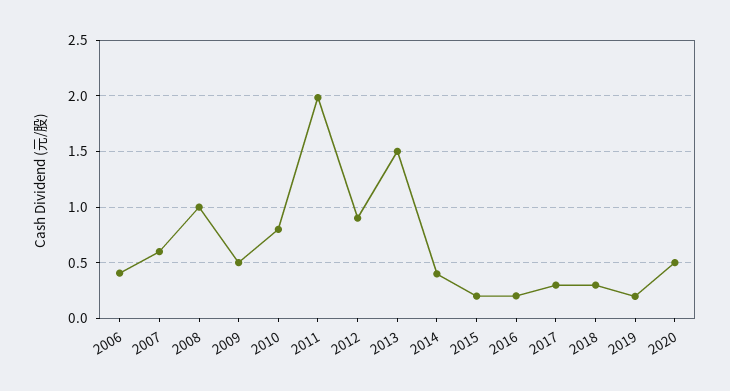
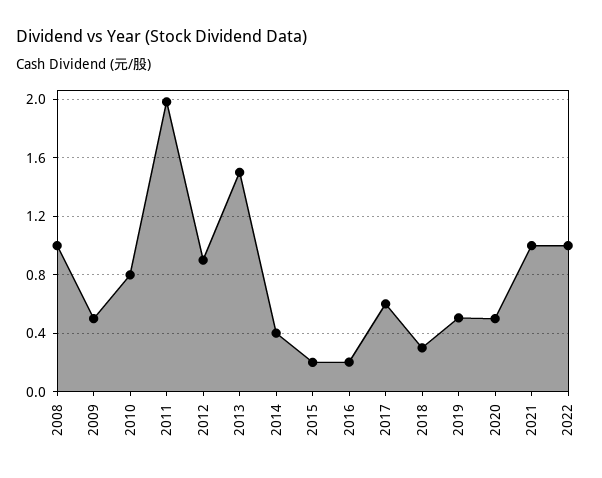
2006: 0.4 -> none
2007: 0.6 -> none
2017: 0.3 -> 0.6
2019: 0.2 -> 0.5
2021: none -> 1
2022: none -> 1

